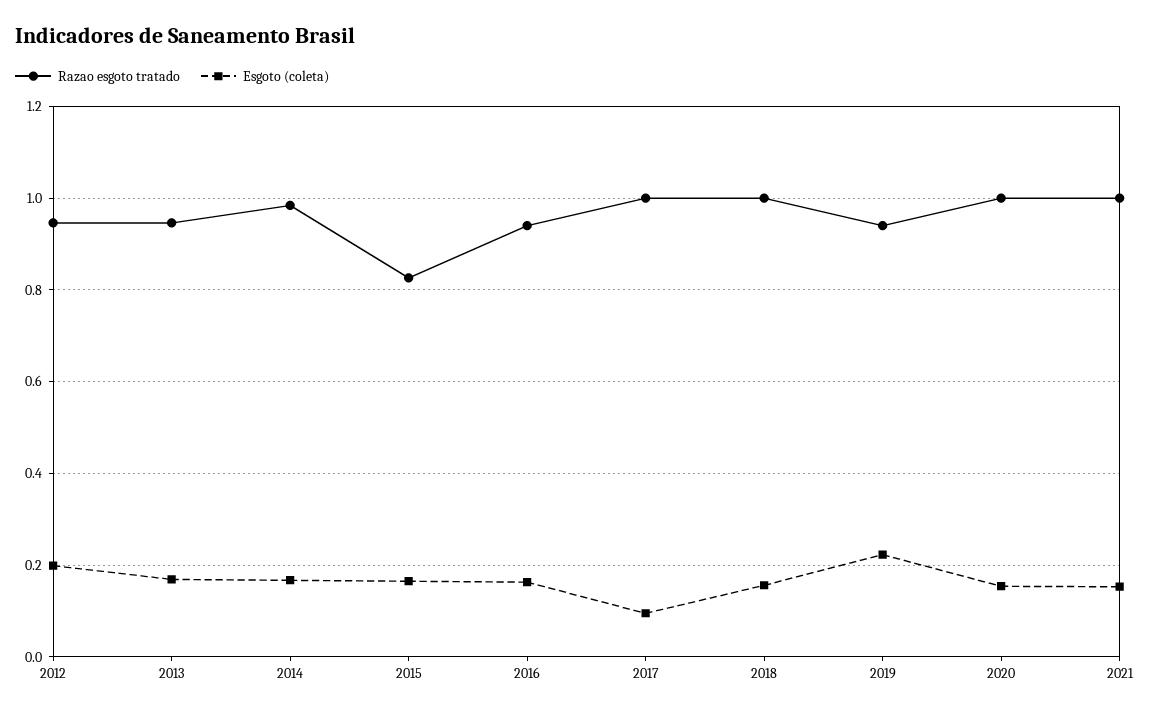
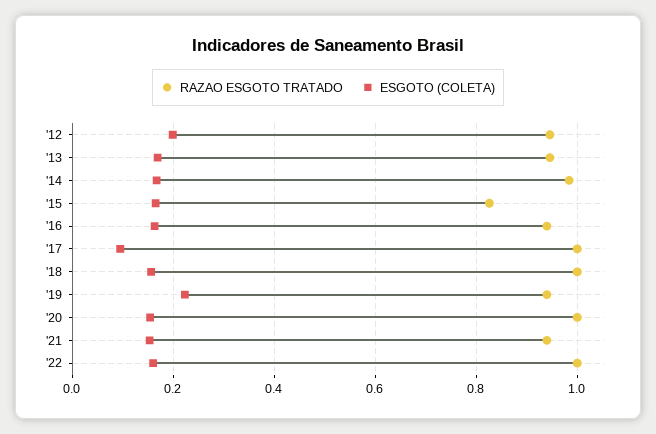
Razao esgoto tratado, 2021: 1 -> 0.94
Razao esgoto tratado, '22: none -> 1
Esgoto (coleta), '22: none -> 0.16

